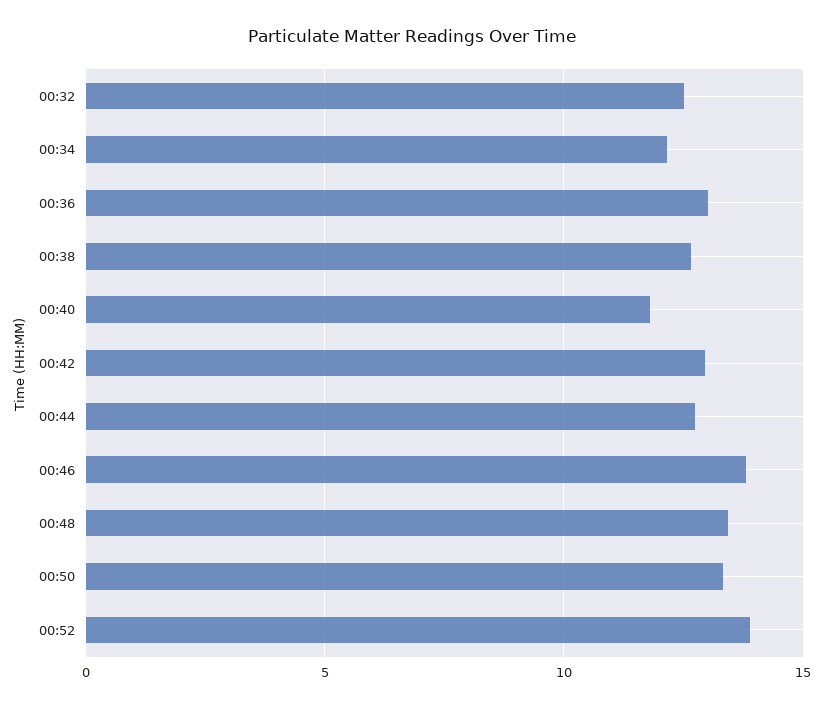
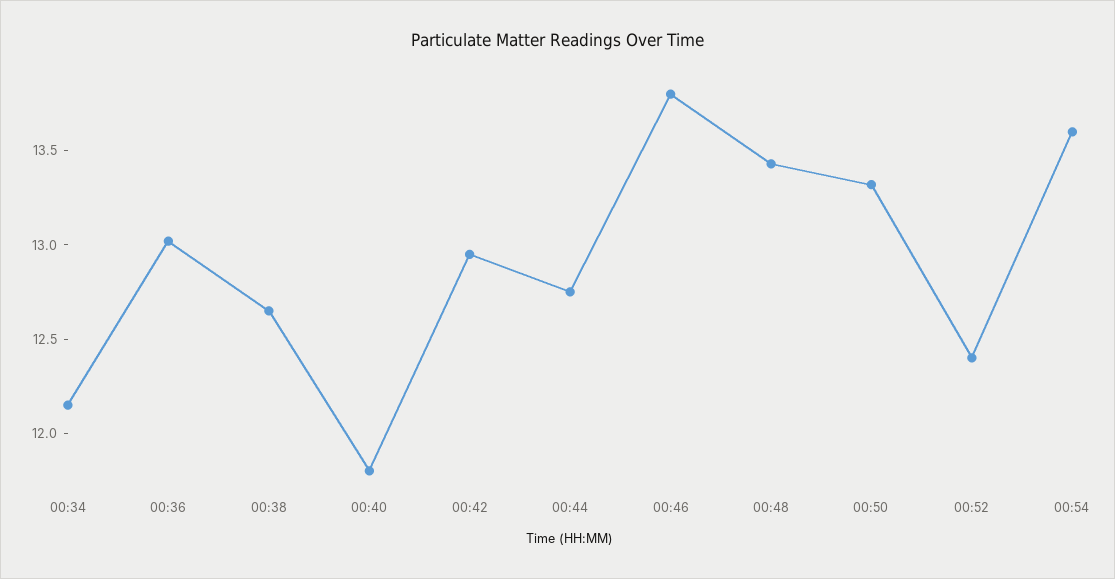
00:32: 12.5 -> none
00:52: 14 -> 12.4
00:54: none -> 13.6

